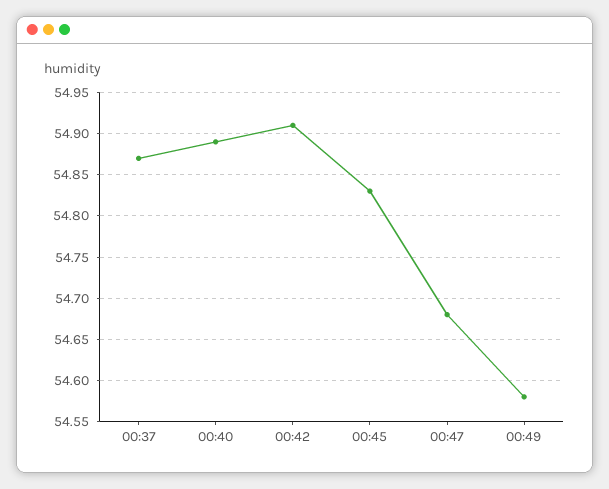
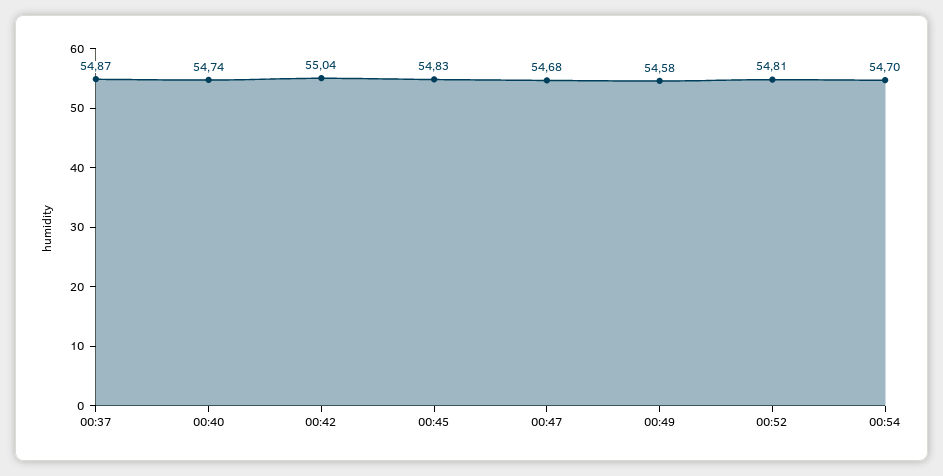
00:40: 54.89 -> 54.74
00:42: 54.91 -> 55.04
00:52: none -> 54.81
00:54: none -> 54.7

